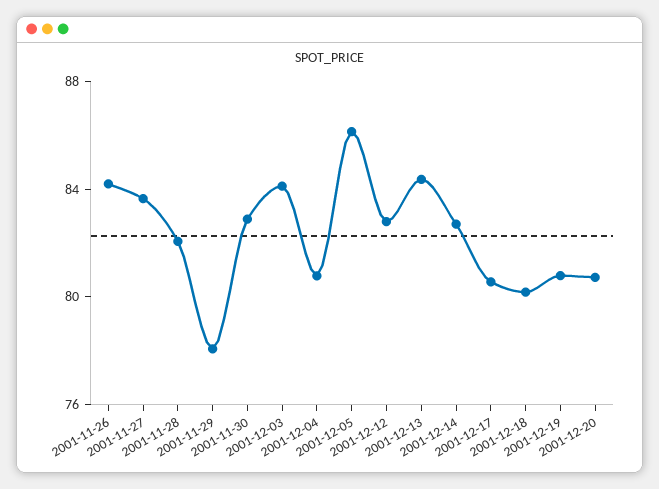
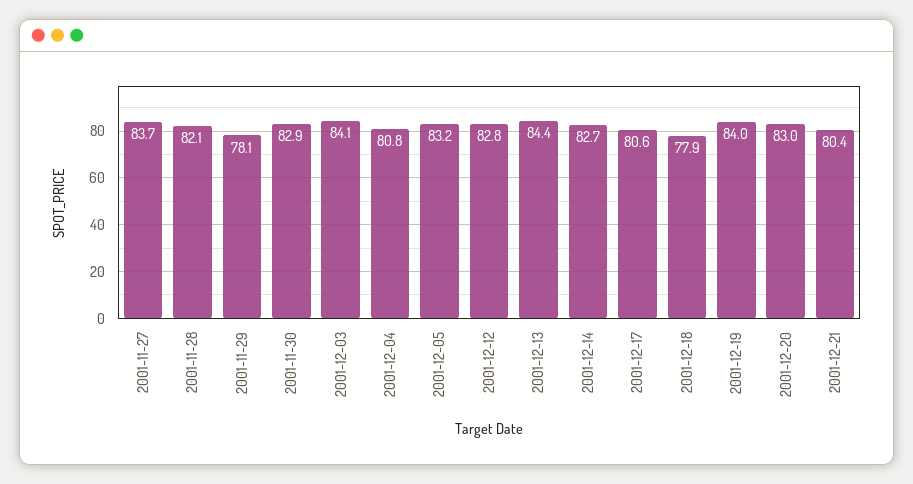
2001-11-26: 84 -> none
2001-12-05: 86 -> 83.2
2001-12-18: 80 -> 77.9
2001-12-19: 81 -> 84
2001-12-20: 81 -> 83
2001-12-21: none -> 80.4

